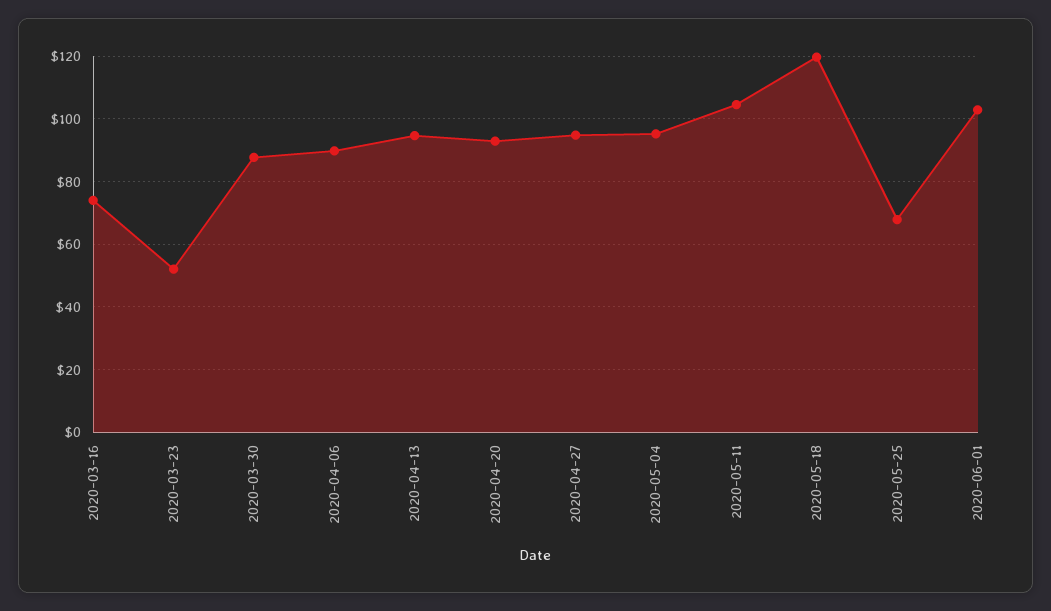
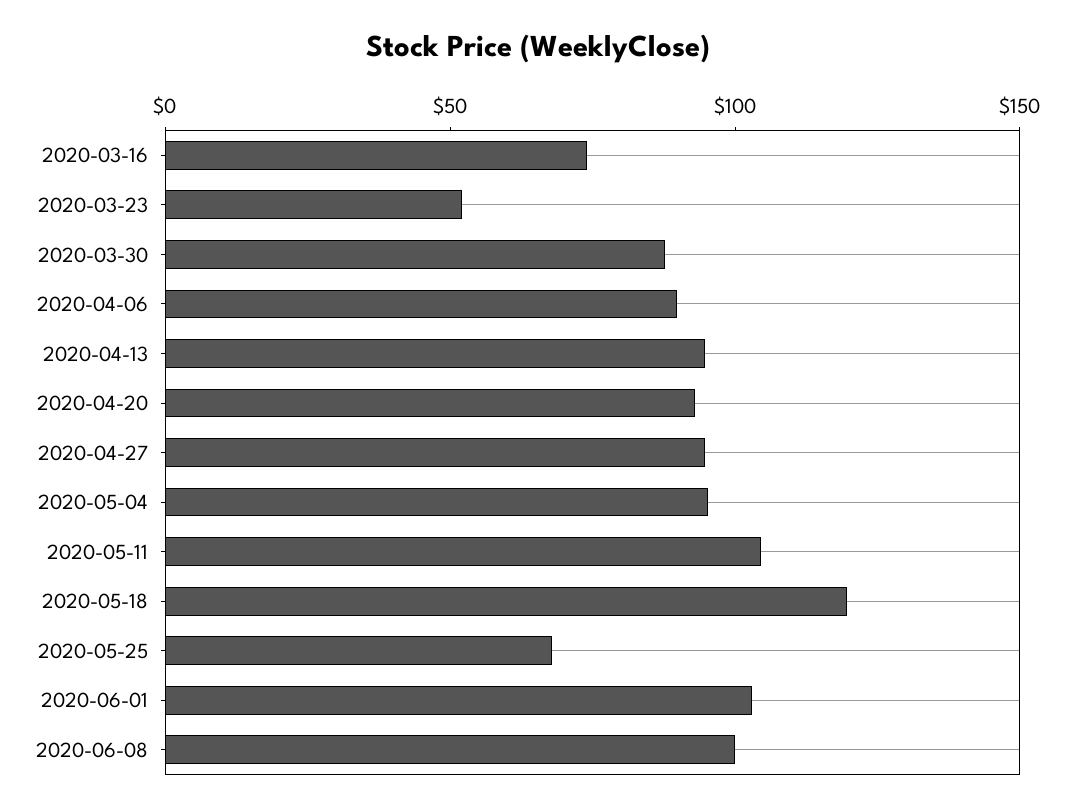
2020-06-08: none -> 100

